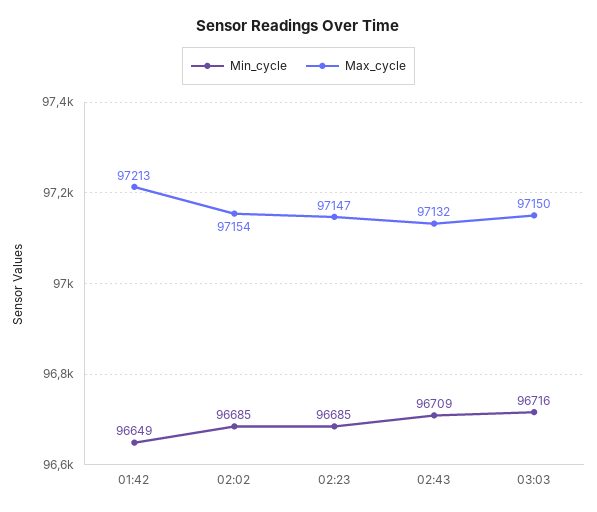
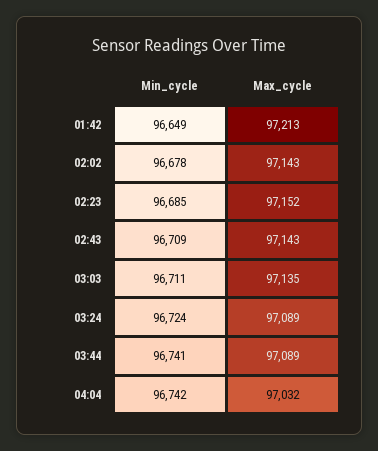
Min_cycle, 02:02: 96685 -> 96678
Max_cycle, 02:02: 97154 -> 97143
Max_cycle, 02:23: 97147 -> 97152
Max_cycle, 02:43: 97132 -> 97143
Min_cycle, 03:03: 96716 -> 96711
Max_cycle, 03:03: 97150 -> 97135
Min_cycle, 03:24: none -> 96724
Max_cycle, 03:24: none -> 97089
Min_cycle, 03:44: none -> 96741
Max_cycle, 03:44: none -> 97089
Min_cycle, 04:04: none -> 96742
Max_cycle, 04:04: none -> 97032

